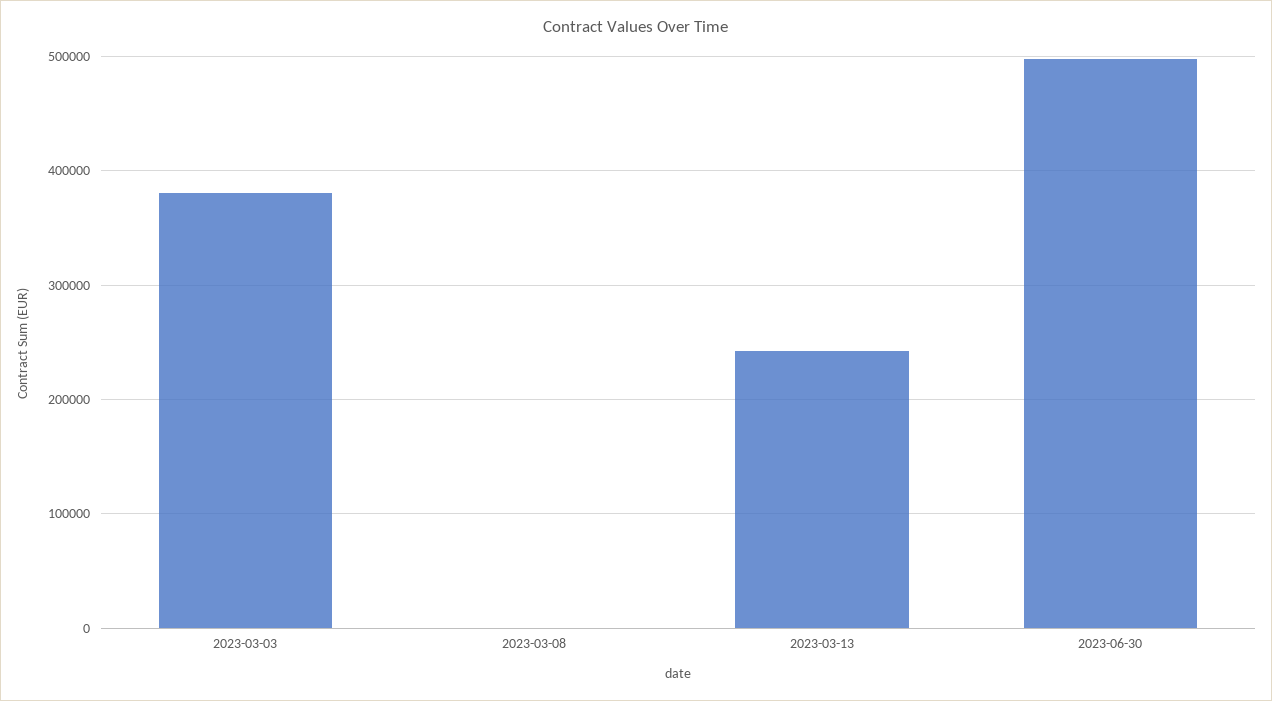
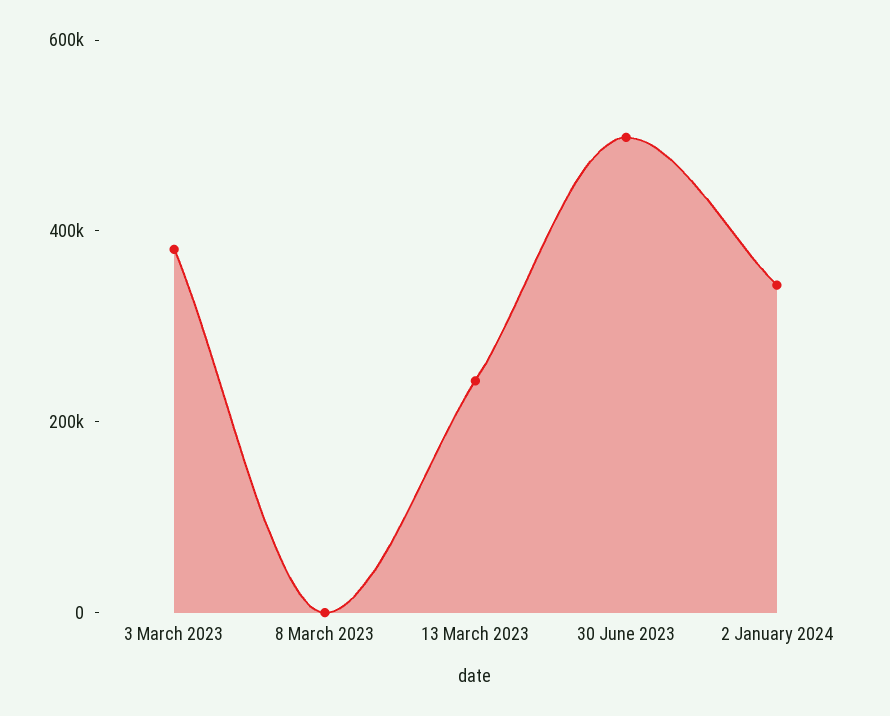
2 January 2024: none -> 350000

